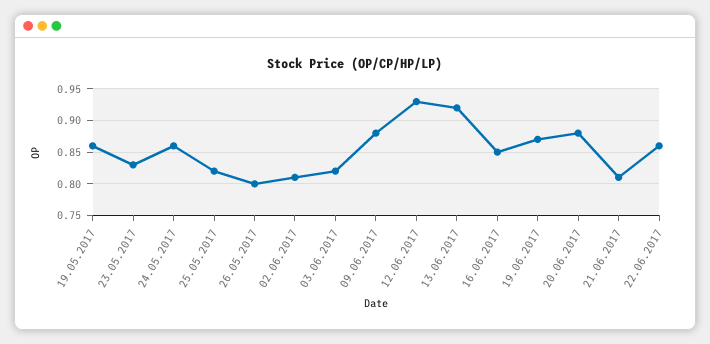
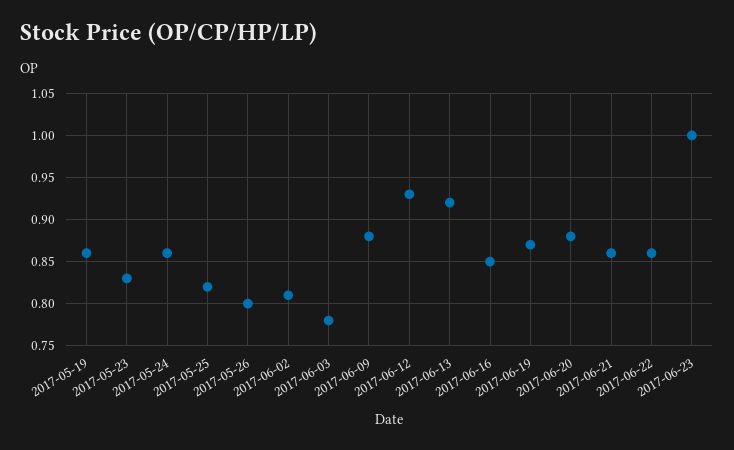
03.06.2017: 0.82 -> 0.78
21.06.2017: 0.81 -> 0.86
2017-06-23: none -> 1

